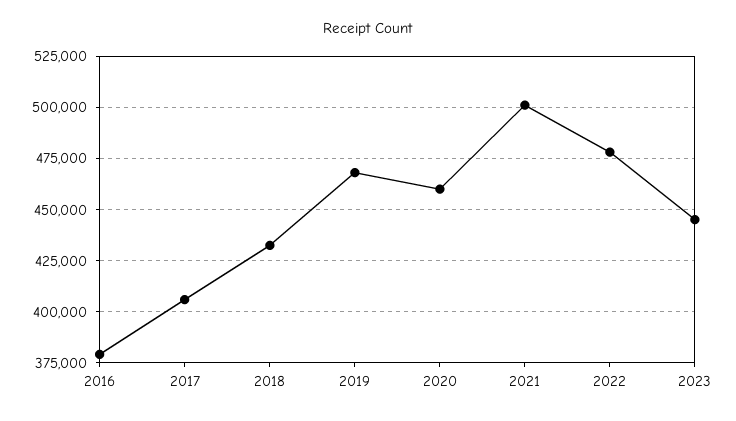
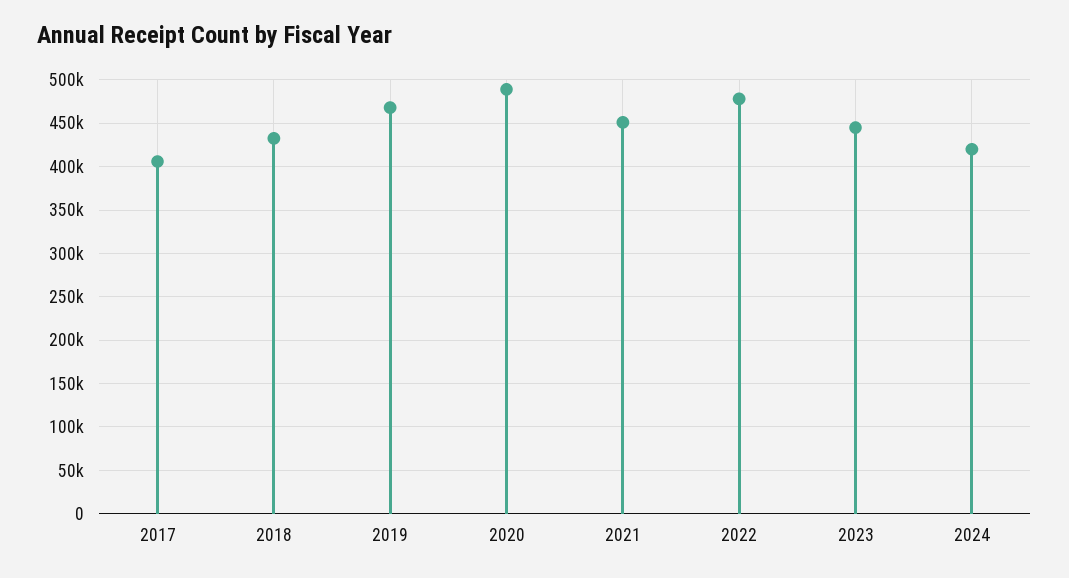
2016: 380000 -> none
2020: 460000 -> 490000
2021: 500000 -> 450000
2024: none -> 420000

